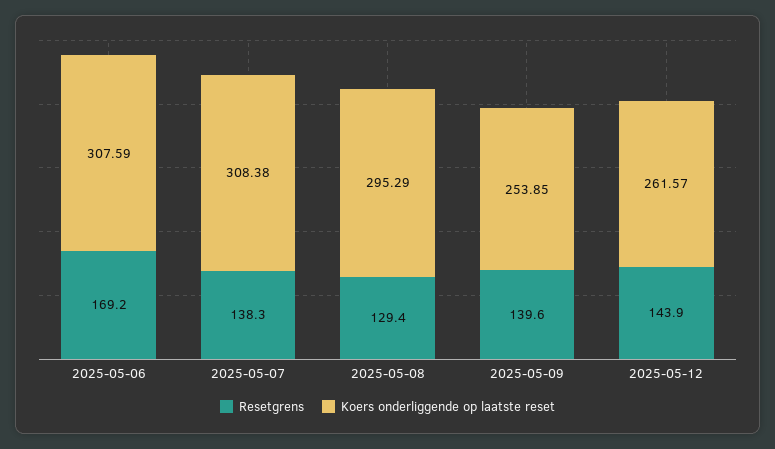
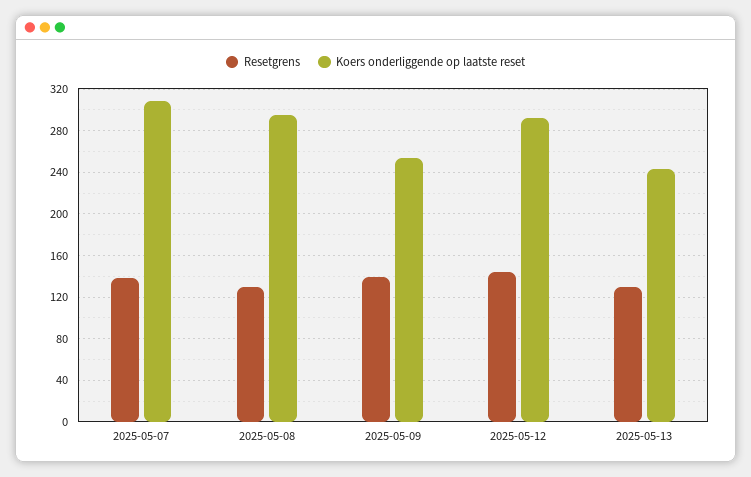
Resetgrens, 2025-05-06: 169.2 -> none
Koers onderliggende op laatste reset, 2025-05-06: 307.59 -> none
Koers onderliggende op laatste reset, 2025-05-12: 261.57 -> 290
Resetgrens, 2025-05-13: none -> 130
Koers onderliggende op laatste reset, 2025-05-13: none -> 240

